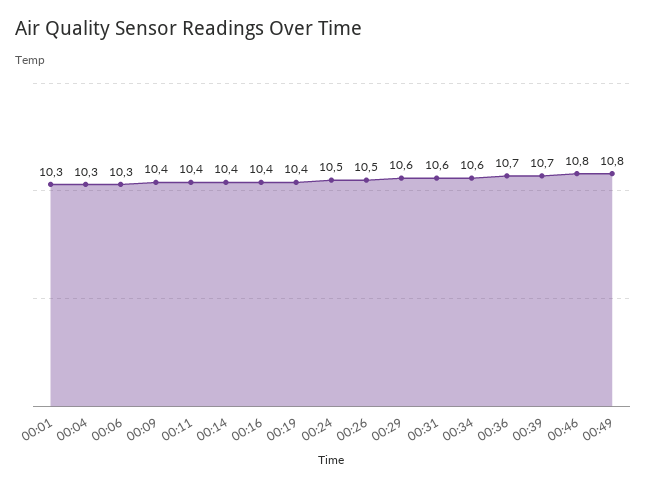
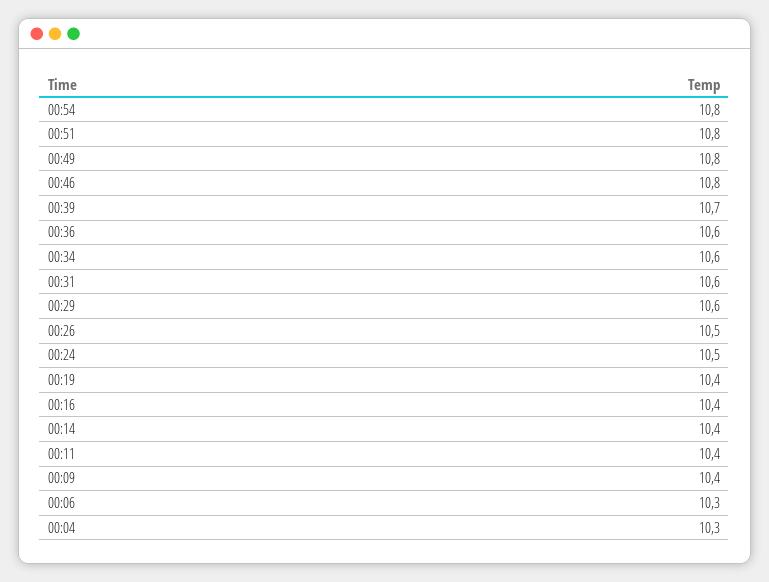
00:01: 10.3 -> none
00:36: 10.7 -> 10.6
00:54: none -> 10.8
00:51: none -> 10.8

